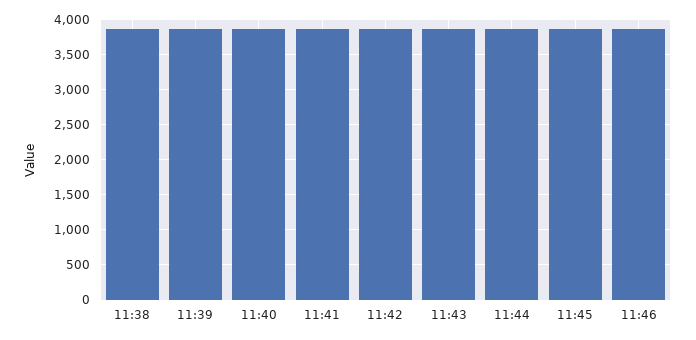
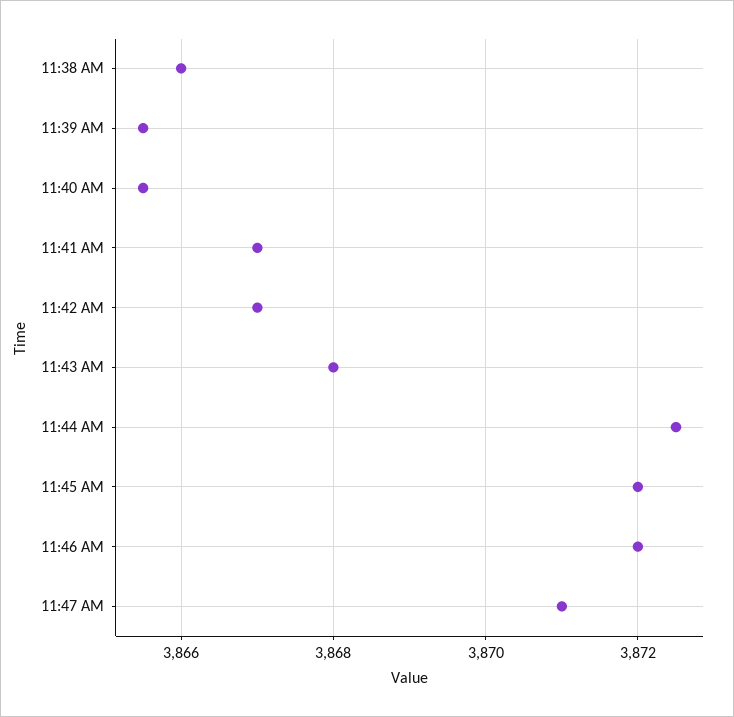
11:47 AM: none -> 3871

